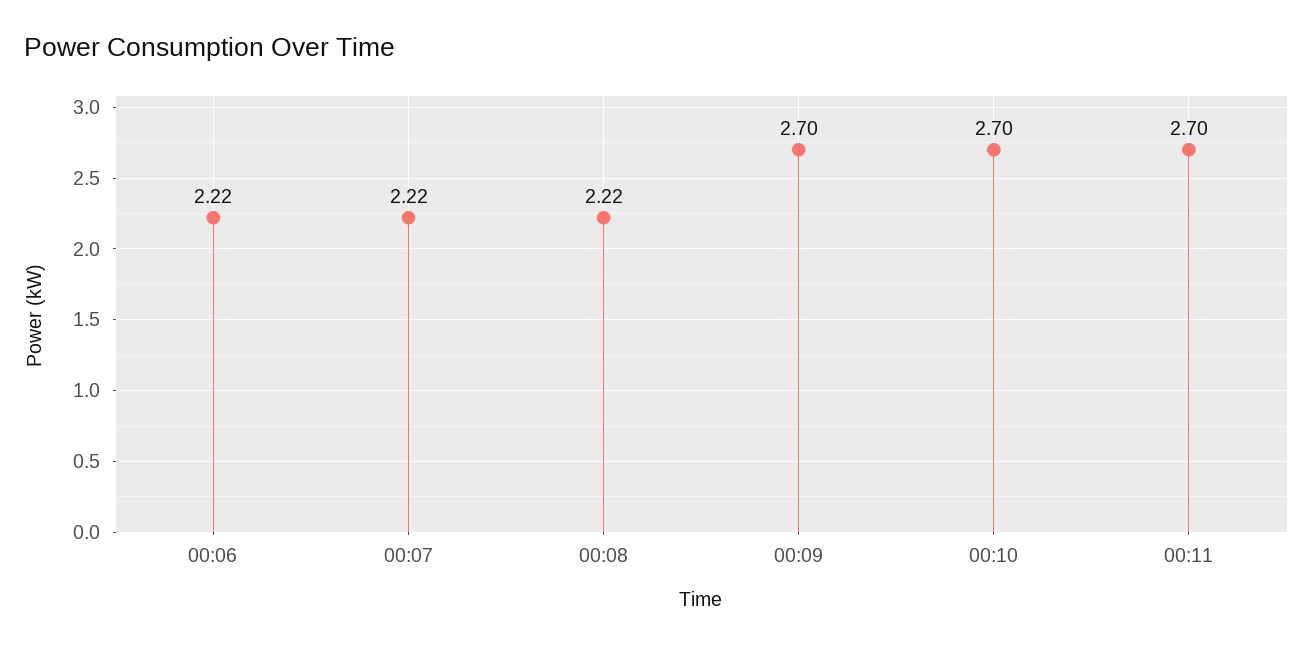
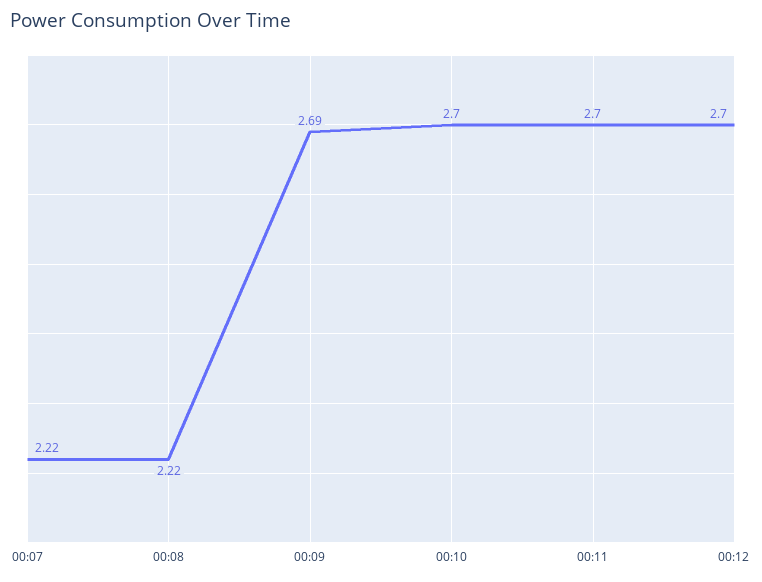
00:06: 2.22 -> none
00:09: 2.7 -> 2.69
00:12: none -> 2.7

